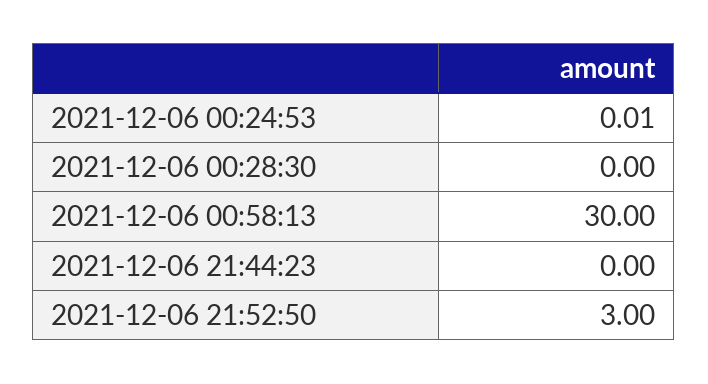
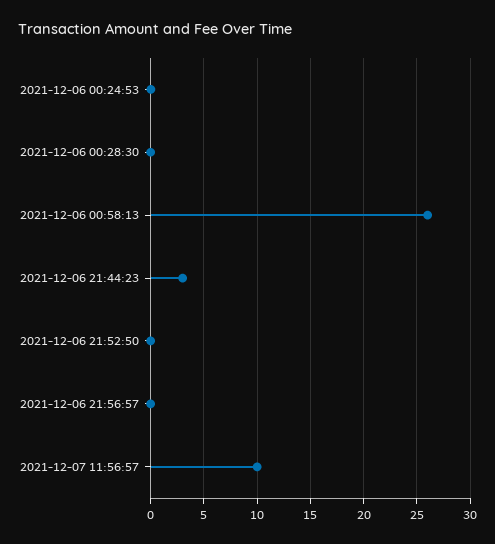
2021-12-06 00:58:13: 30 -> 26
2021-12-06 21:44:23: 0 -> 3
2021-12-06 21:52:50: 3 -> 0
2021-12-06 21:56:57: none -> 0
2021-12-07 11:56:57: none -> 10

